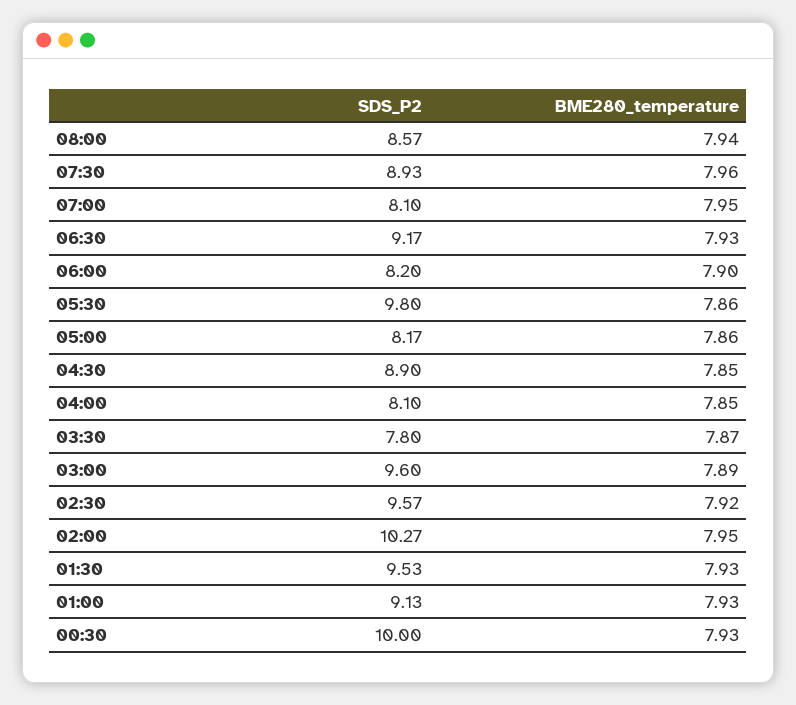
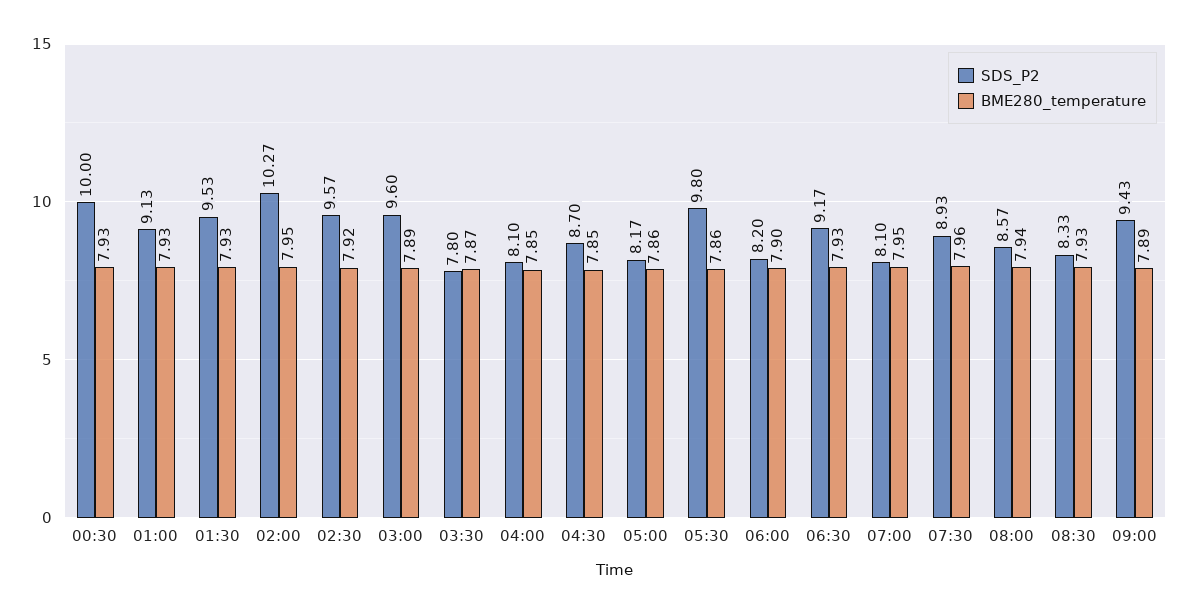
SDS_P2, 04:30: 8.9 -> 8.7
SDS_P2, 08:30: none -> 8.33
BME280_temperature, 08:30: none -> 7.93
SDS_P2, 09:00: none -> 9.43
BME280_temperature, 09:00: none -> 7.89

